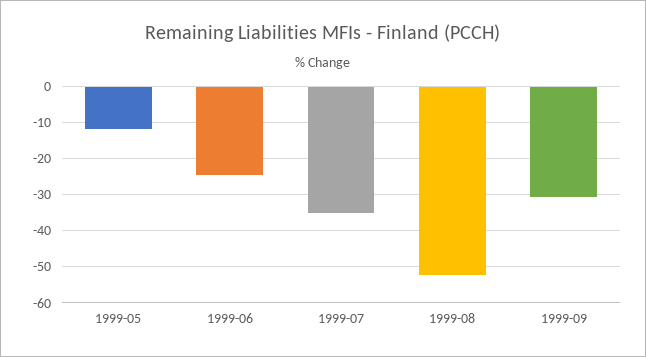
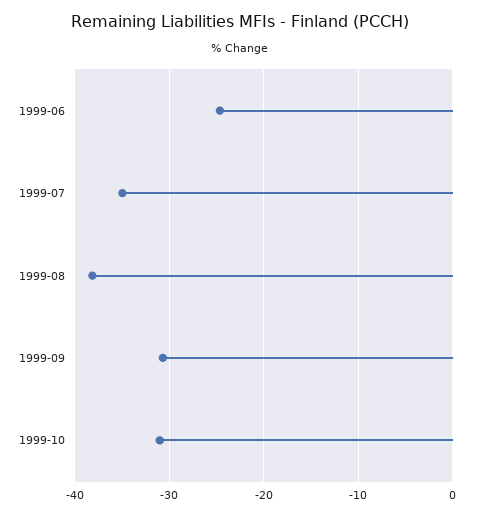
1999-05: -12 -> none
1999-08: -52 -> -38
1999-10: none -> -31

